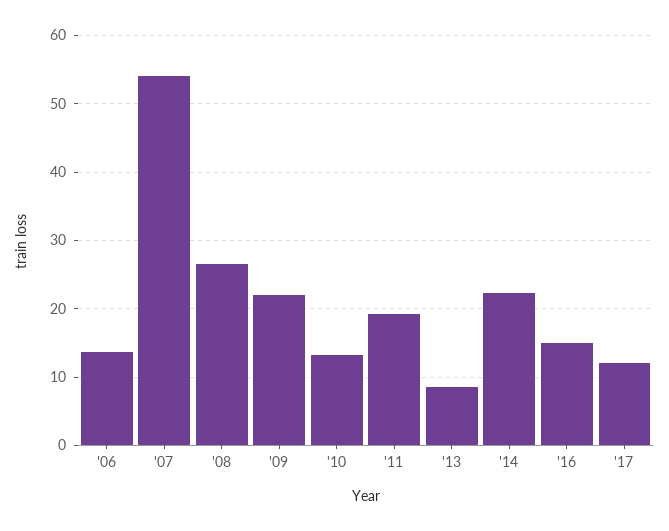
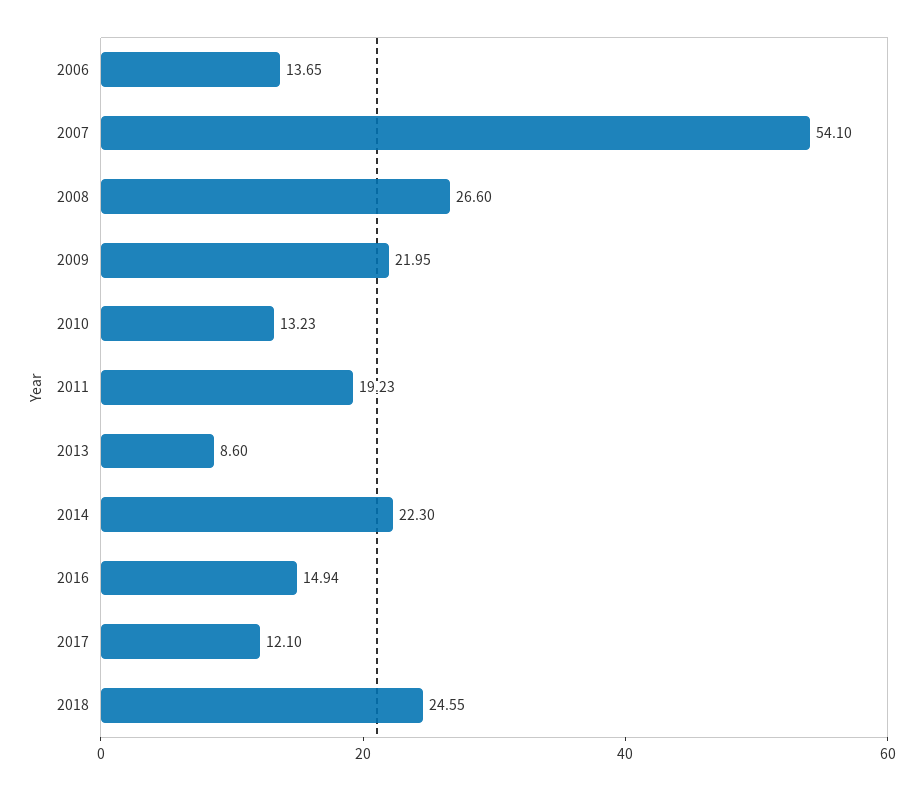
2018: none -> 24.55

